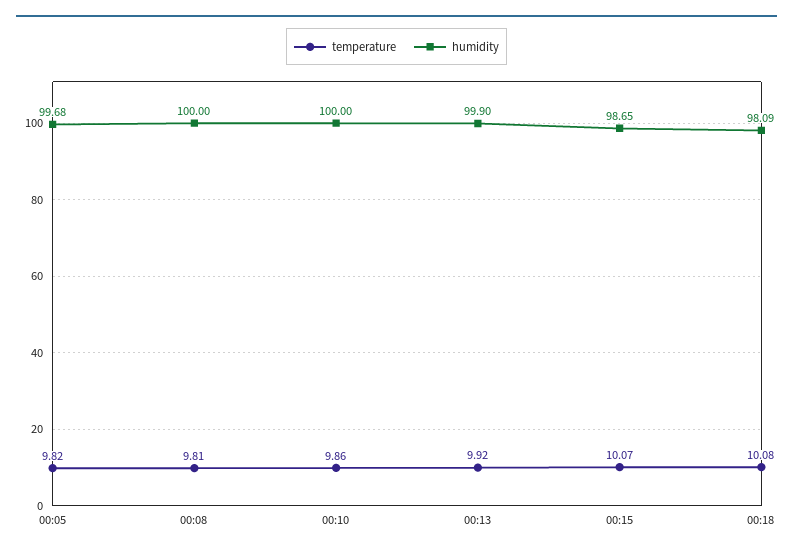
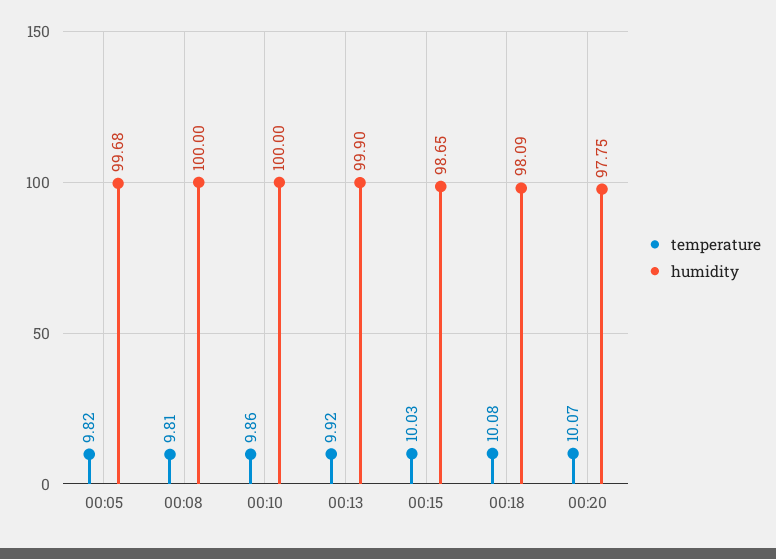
temperature, 00:15: 10.07 -> 10.03
temperature, 00:20: none -> 10.07
humidity, 00:20: none -> 97.75

